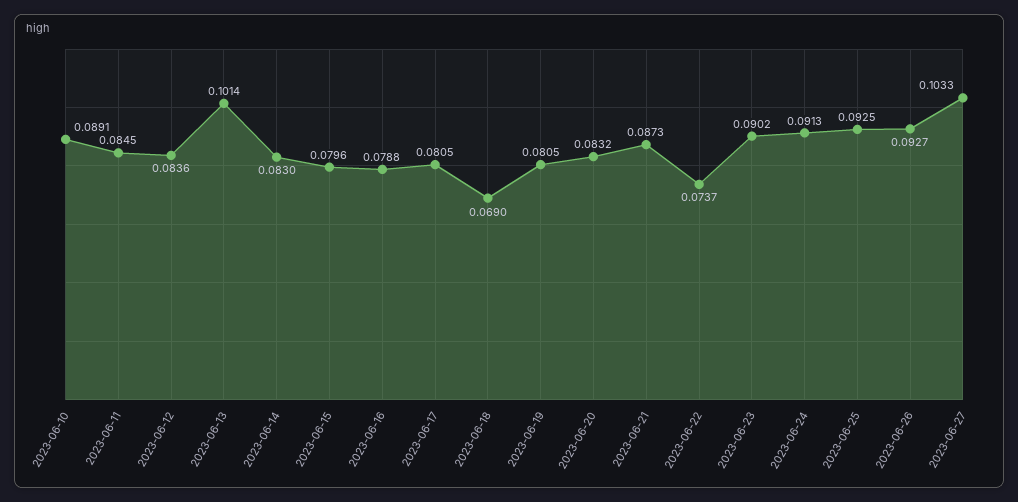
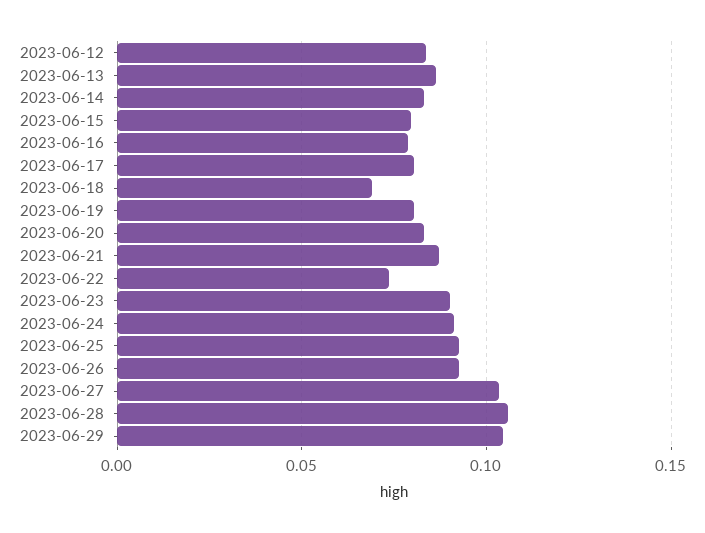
2023-06-10: 0.0891 -> none
2023-06-11: 0.0845 -> none
2023-06-13: 0.1014 -> 0.085
2023-06-28: none -> 0.105
2023-06-29: none -> 0.105

